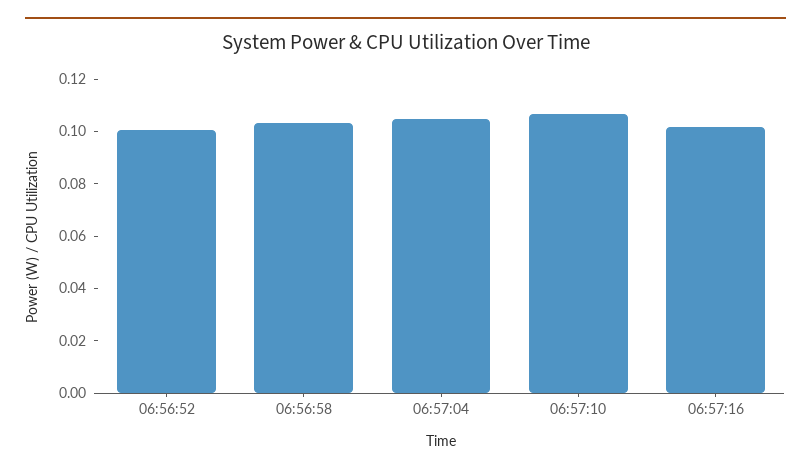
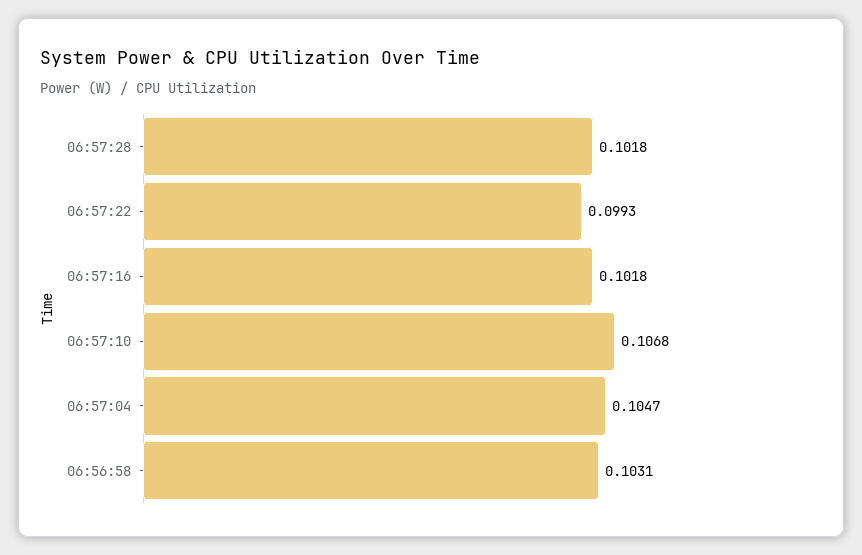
06:56:52: 0.1 -> none
06:57:28: none -> 0.1018
06:57:22: none -> 0.0993

